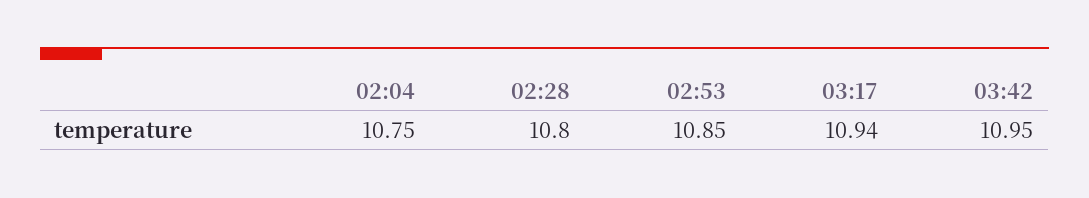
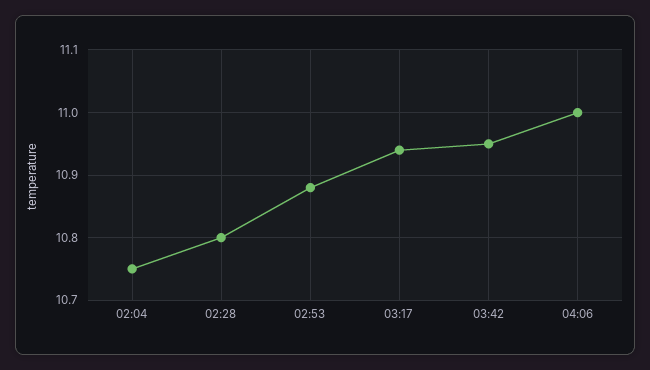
02:53: 10.85 -> 10.88
04:06: none -> 11

